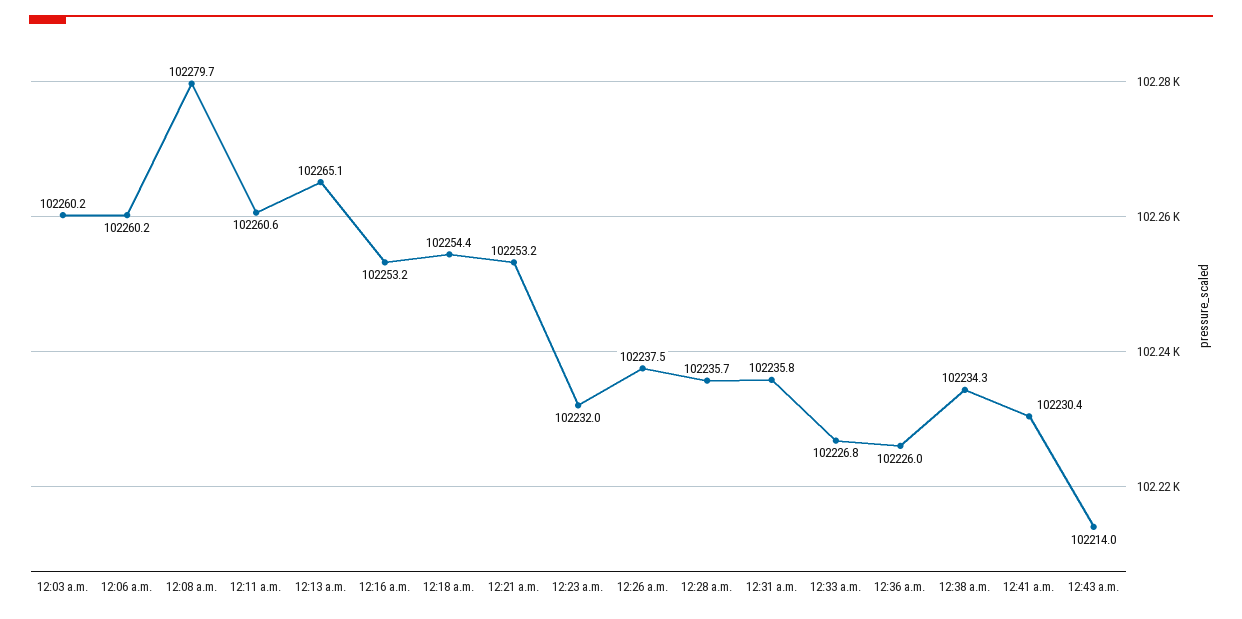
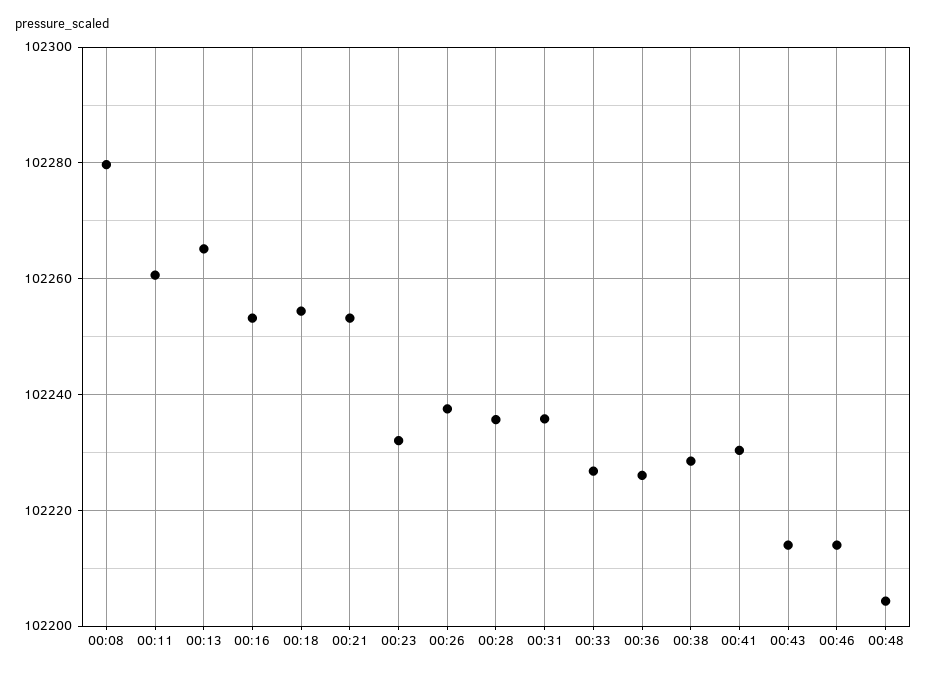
12:03 a.m.: 102260.2 -> none
12:06 a.m.: 102260.2 -> none
12:38 a.m.: 102234.3 -> 102228
00:46: none -> 102214
00:48: none -> 102204

